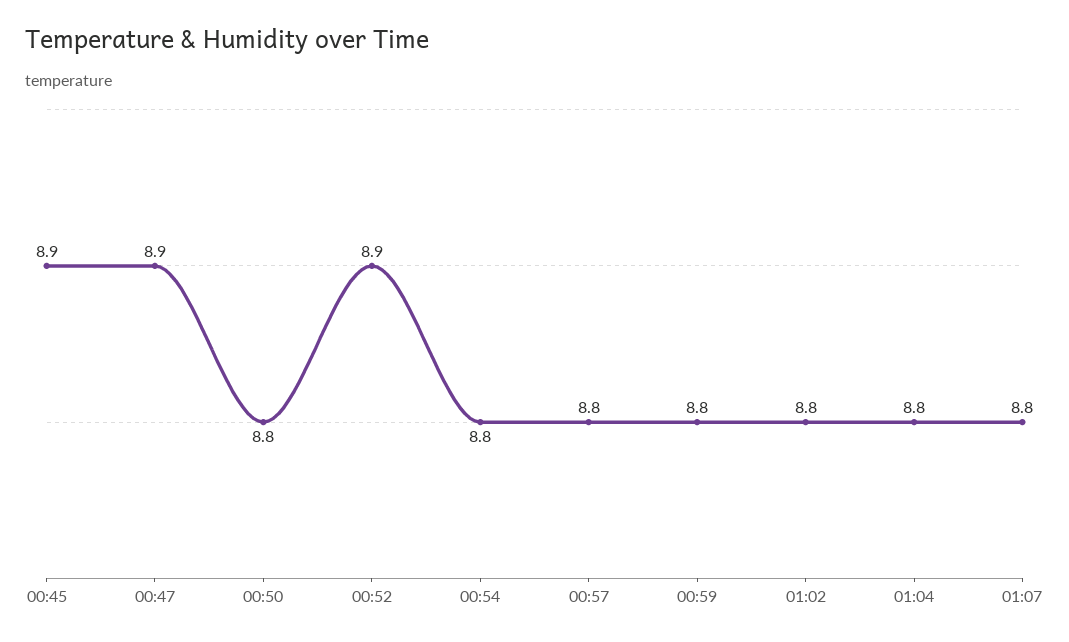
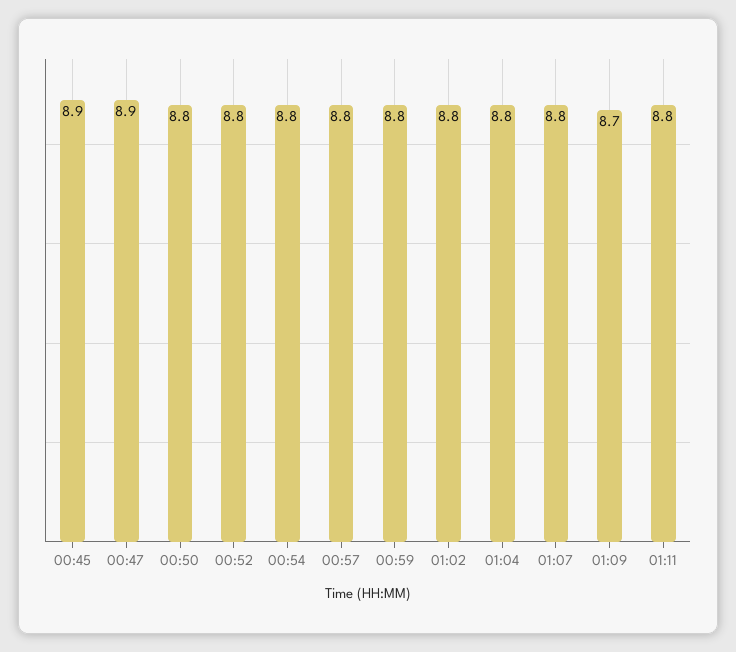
00:52: 8.9 -> 8.8
01:09: none -> 8.7
01:11: none -> 8.8

